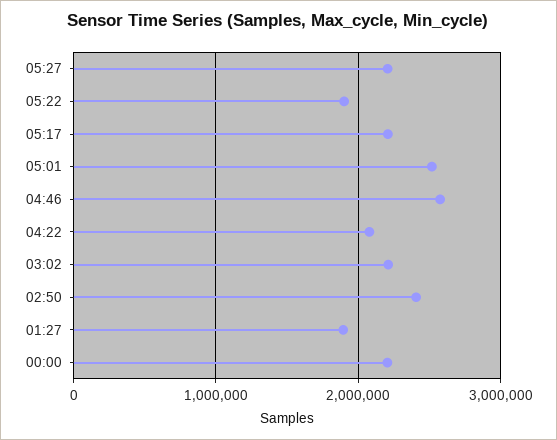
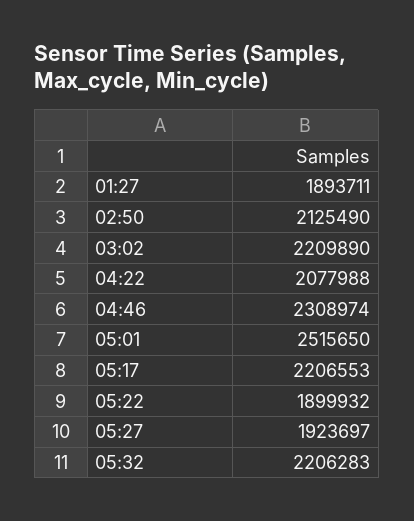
05:27: 2200000 -> 1923697
04:46: 2600000 -> 2308974
02:50: 2400000 -> 2125490
00:00: 2200000 -> none
05:32: none -> 2206283

